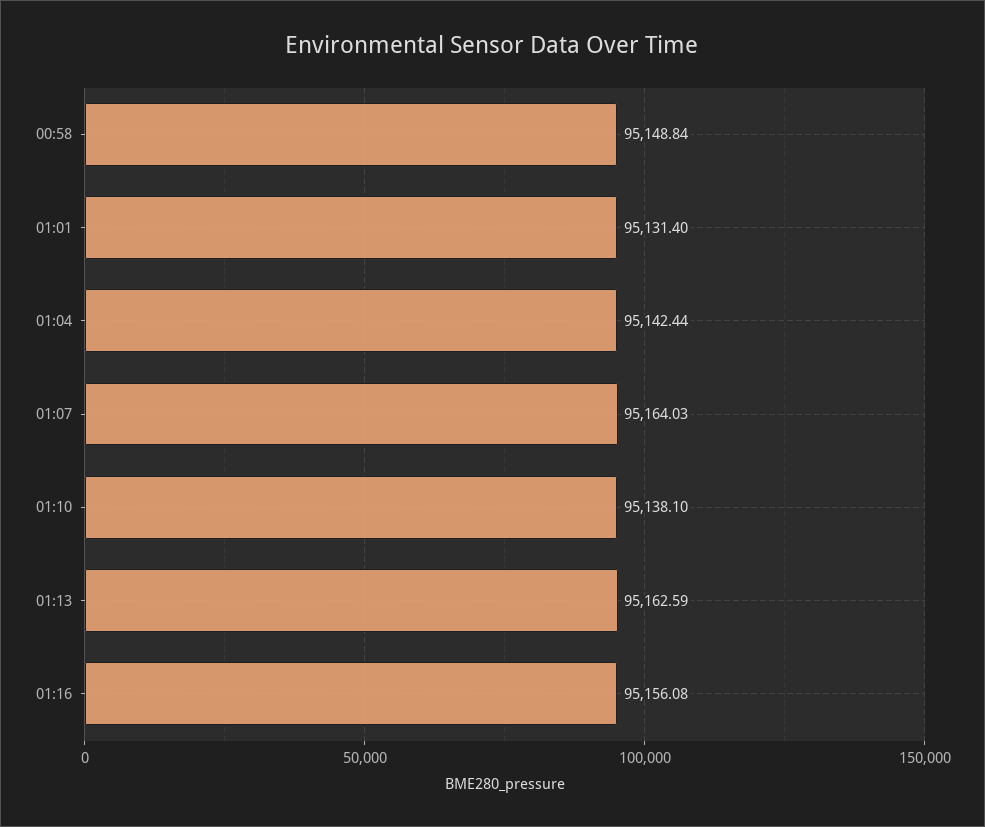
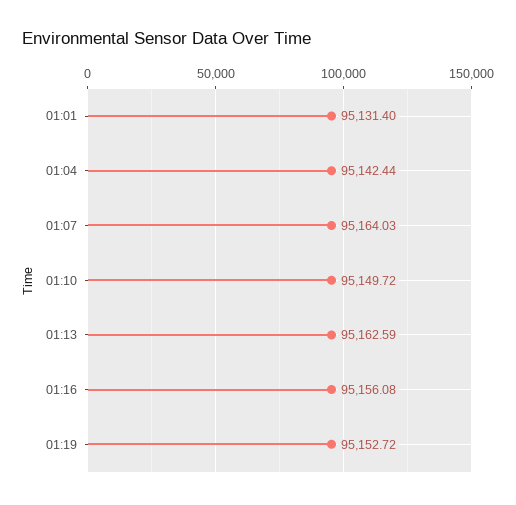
00:58: 95148.84 -> none
01:10: 95138.1 -> 95149.72
01:19: none -> 95152.72

